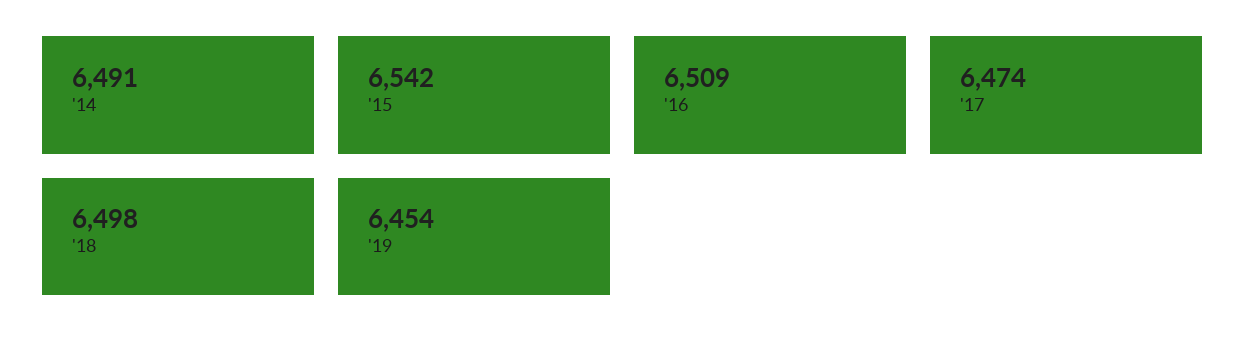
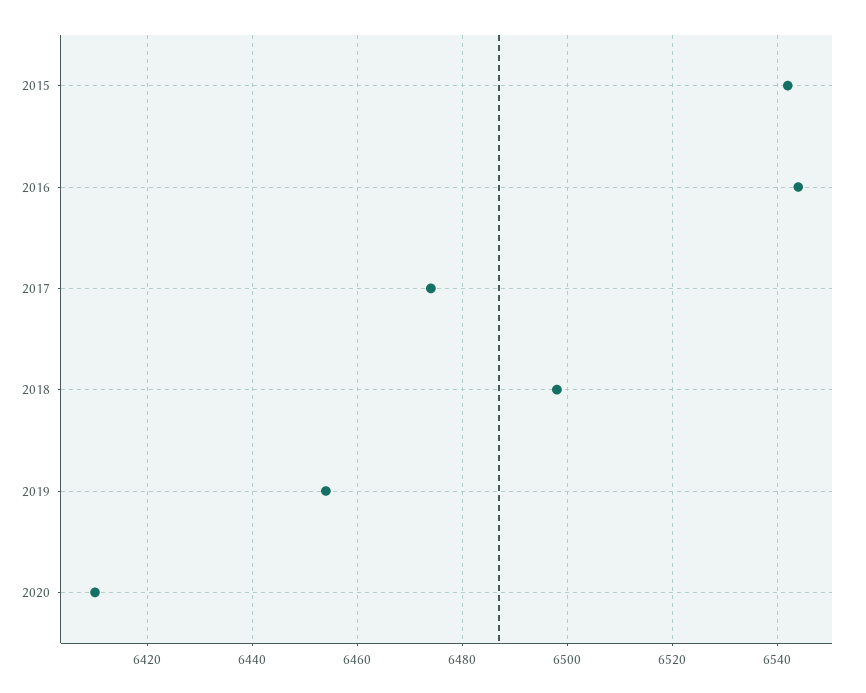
'14: 6491 -> none
'16: 6509 -> 6545
2020: none -> 6410

